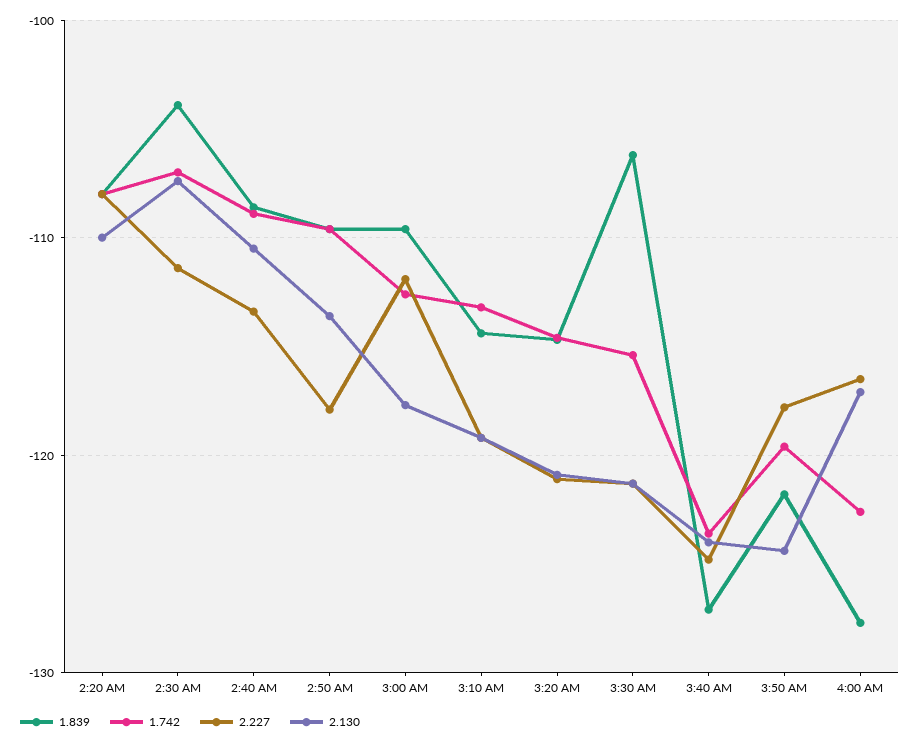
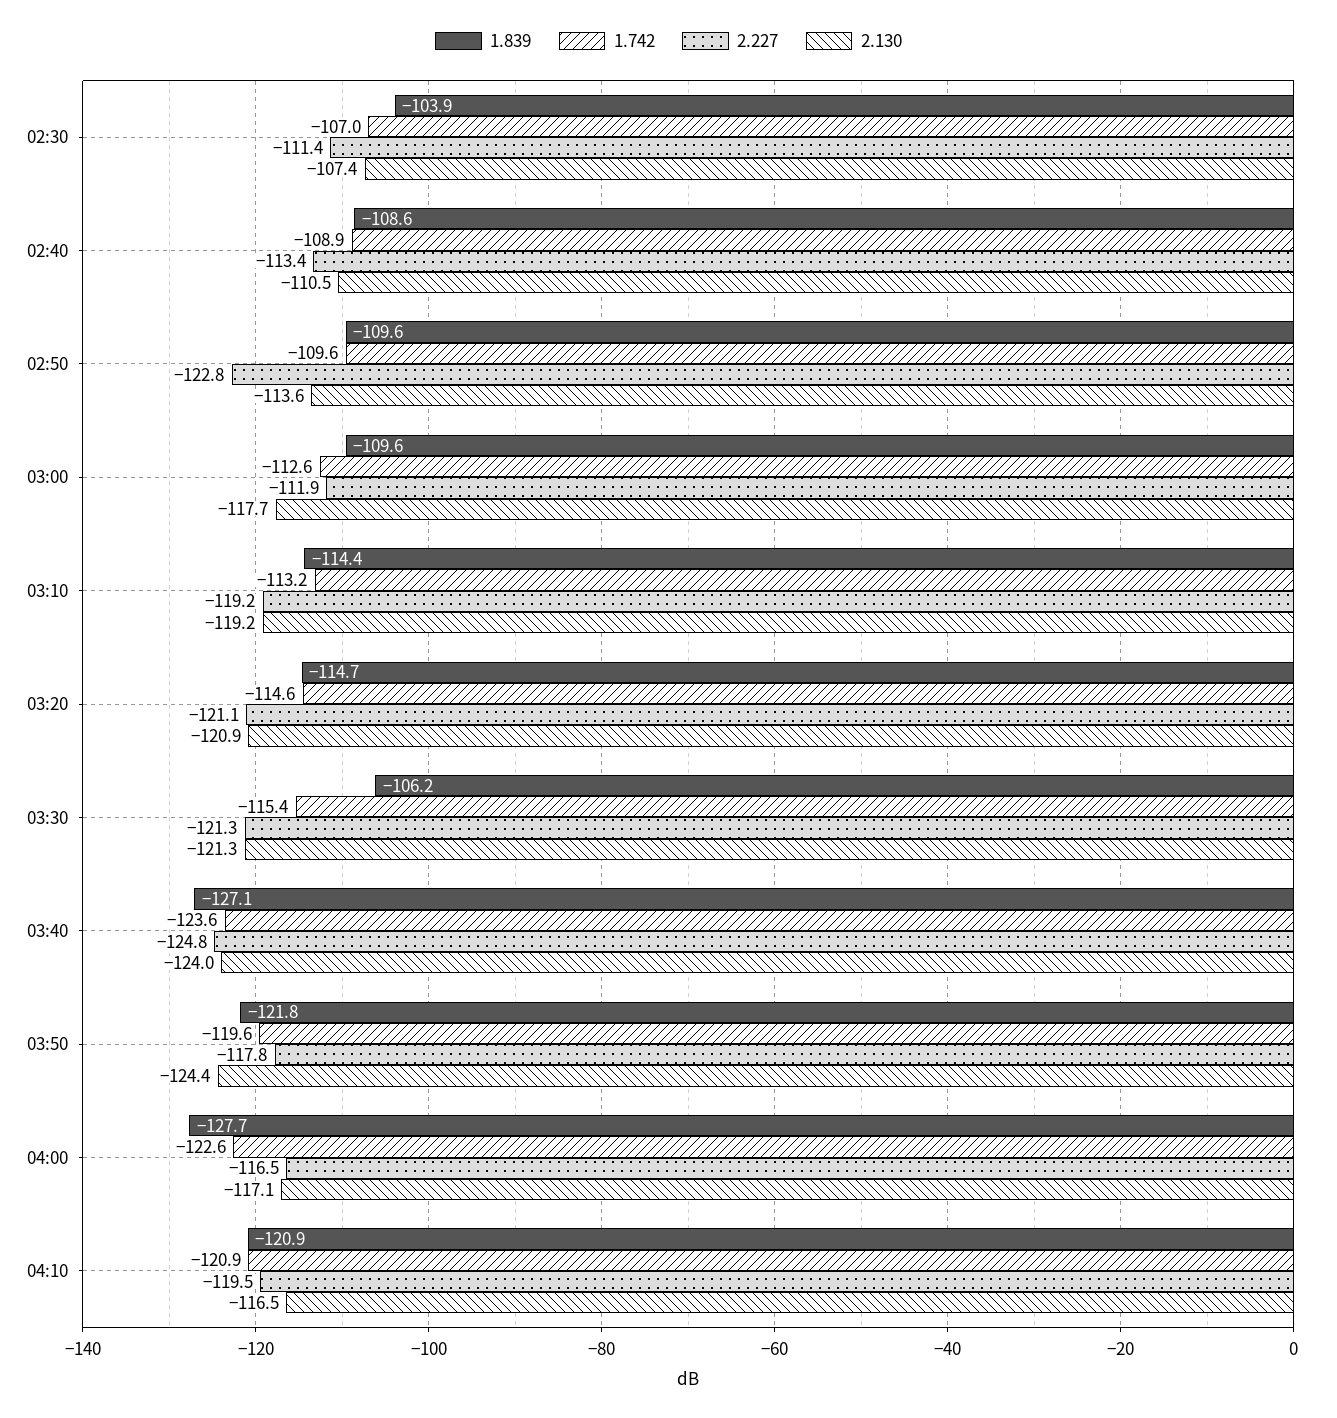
1.839, 2:20 AM: -108 -> none
1.742, 2:20 AM: -108 -> none
2.227, 2:20 AM: -108 -> none
2.130, 2:20 AM: -110 -> none
2.227, 2:50 AM: -118 -> -122.8
1.839, 04:10: none -> -120.9
1.742, 04:10: none -> -120.9
2.227, 04:10: none -> -119.5
2.130, 04:10: none -> -116.5

